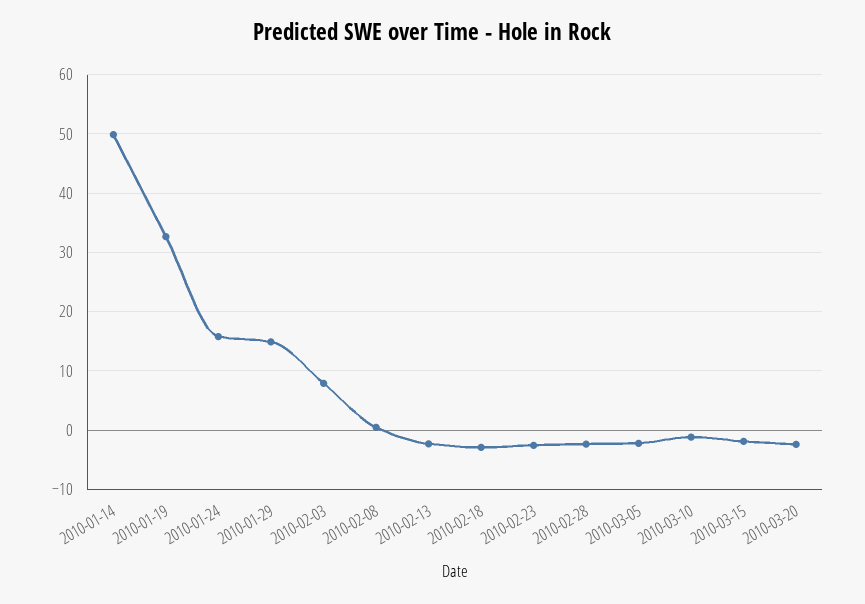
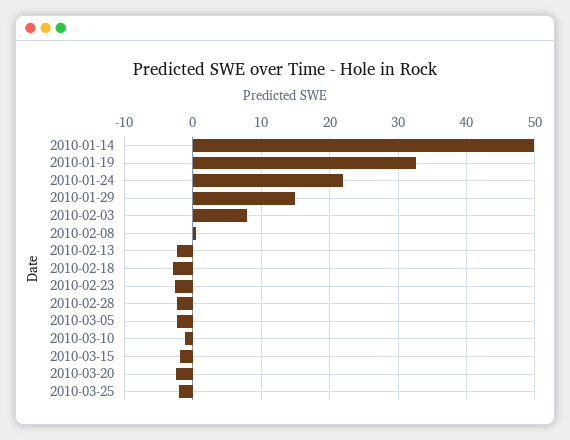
2010-01-24: 16 -> 22
2010-03-25: none -> -2

